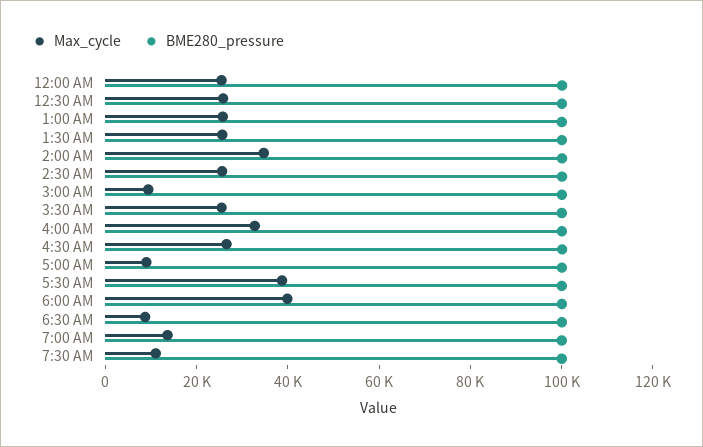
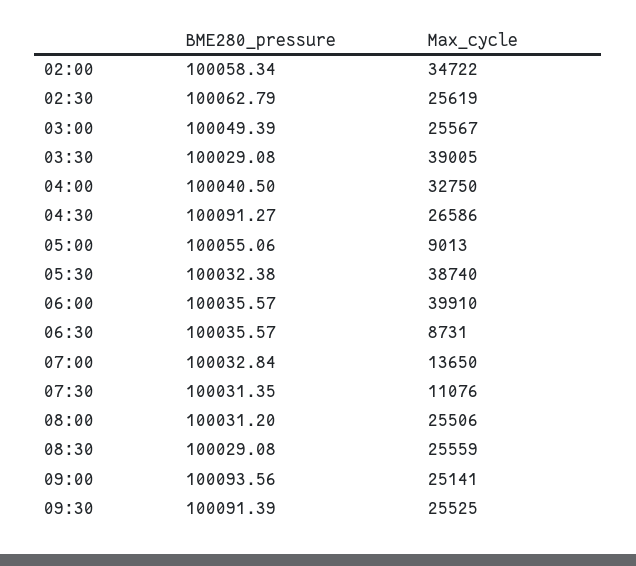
Max_cycle, 12:00 AM: 25000 -> none
BME280_pressure, 12:00 AM: 100000 -> none
Max_cycle, 12:30 AM: 25000 -> none
BME280_pressure, 12:30 AM: 100000 -> none
Max_cycle, 1:00 AM: 25000 -> none
BME280_pressure, 1:00 AM: 100000 -> none
Max_cycle, 1:30 AM: 25000 -> none
BME280_pressure, 1:30 AM: 100000 -> none
Max_cycle, 3:00 AM: 10000 -> 25567
Max_cycle, 3:30 AM: 25000 -> 39005
BME280_pressure, 08:00: none -> 100031.2
Max_cycle, 08:00: none -> 25506
BME280_pressure, 08:30: none -> 100029.08
Max_cycle, 08:30: none -> 25559
BME280_pressure, 09:00: none -> 100093.56
Max_cycle, 09:00: none -> 25141
BME280_pressure, 09:30: none -> 100091.39
Max_cycle, 09:30: none -> 25525

